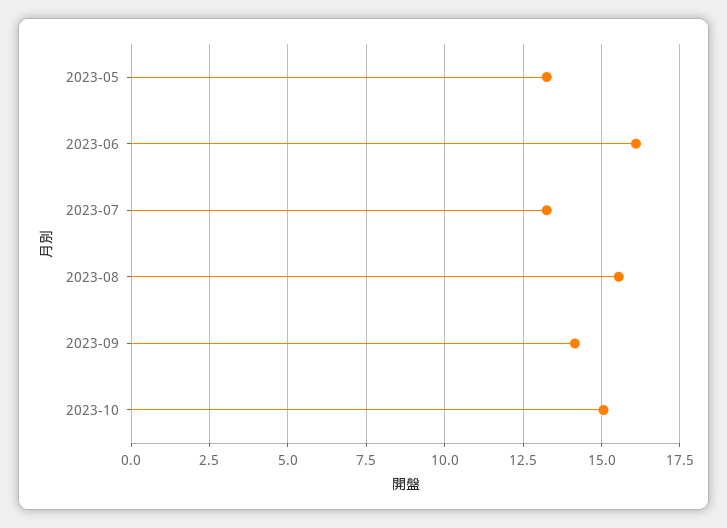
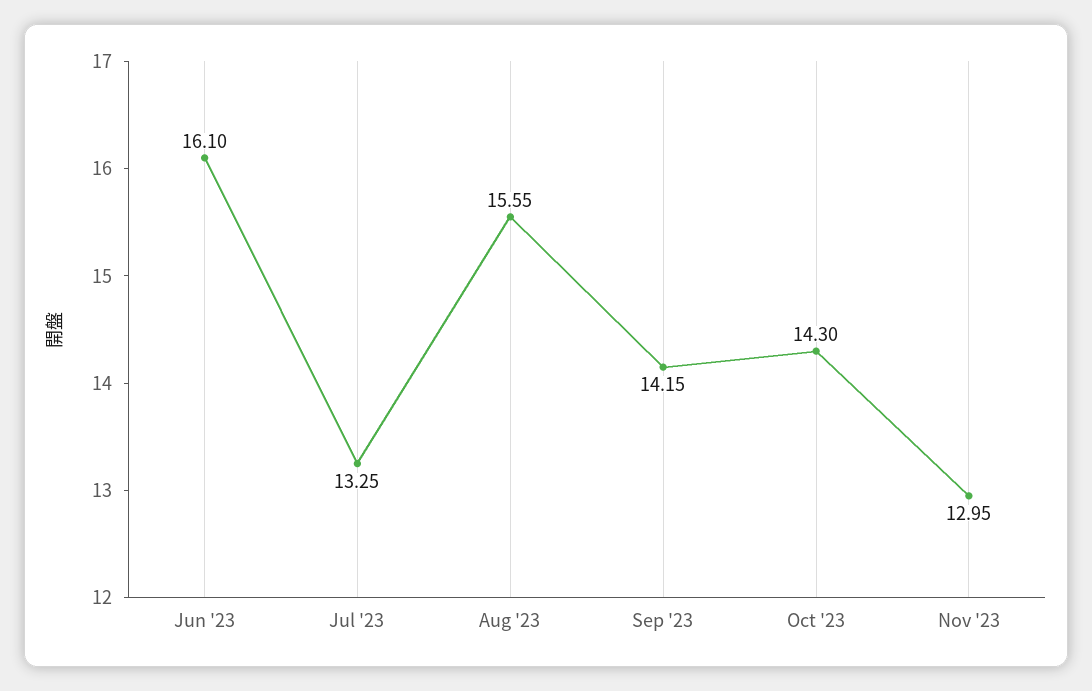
2023-05: 13.25 -> none
2023-10: 15 -> 14.3
Nov '23: none -> 12.95

